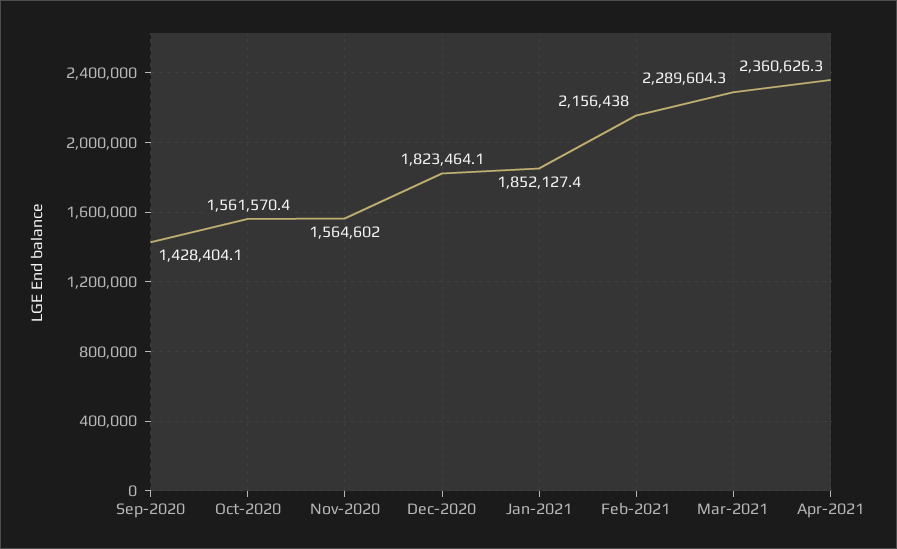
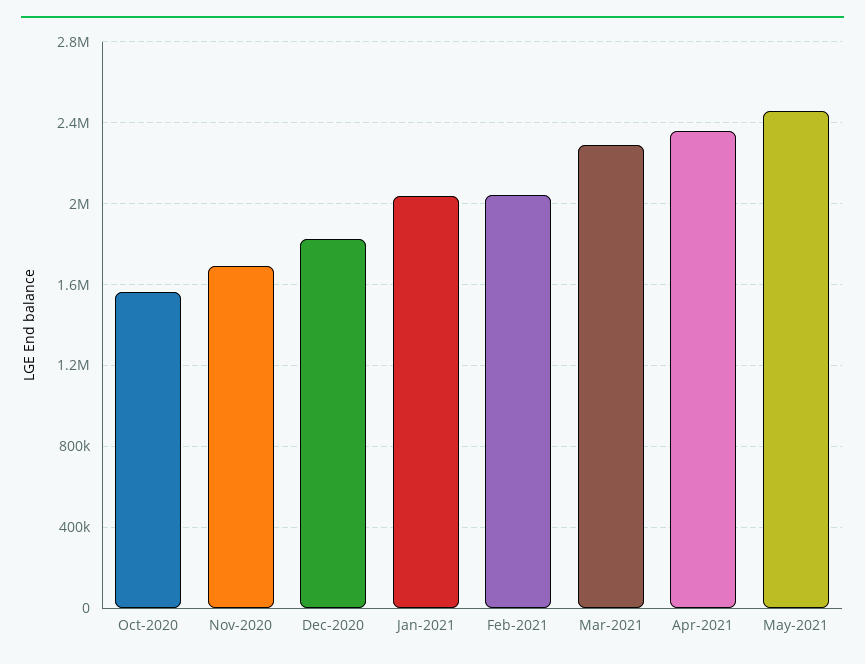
Sep-2020: 1428404.1 -> none
Nov-2020: 1564602 -> 1700000
Jan-2021: 1852127.4 -> 2050000
Feb-2021: 2156438 -> 2050000
May-2021: none -> 2450000

